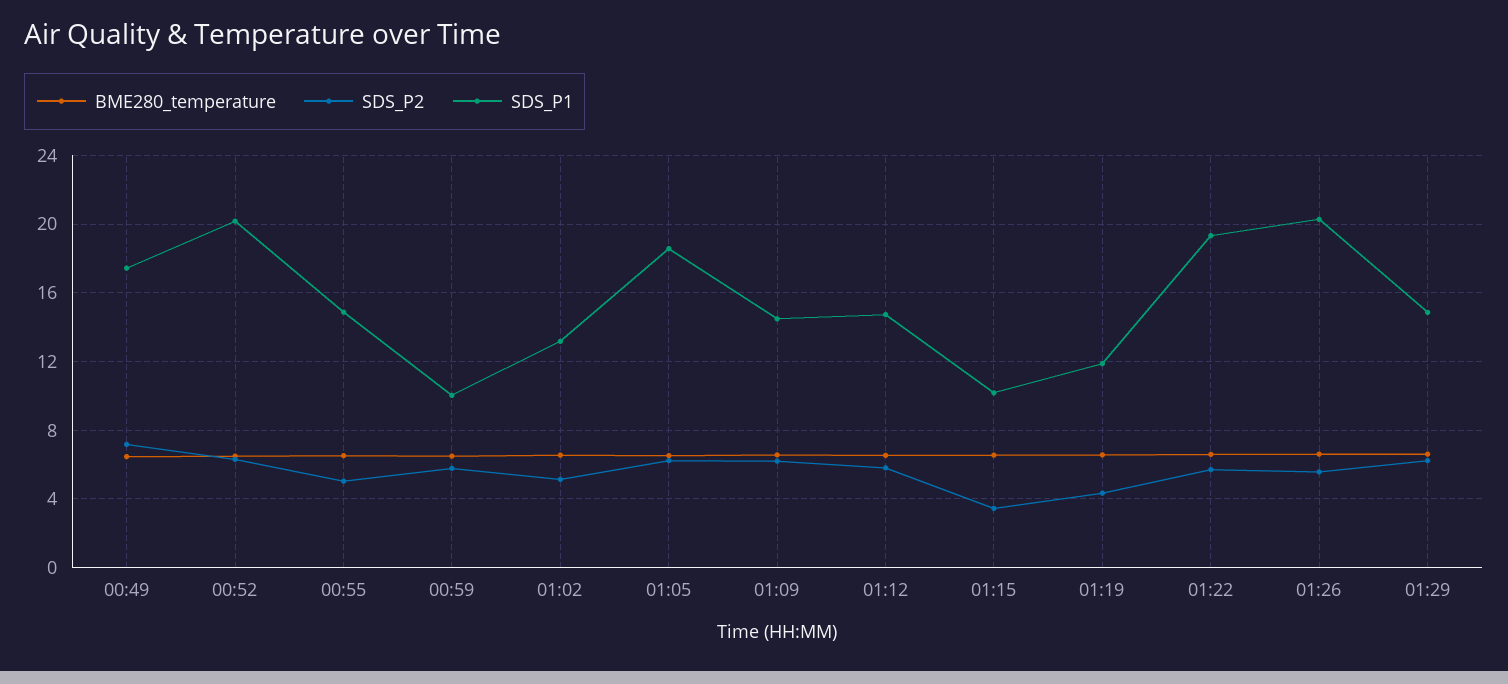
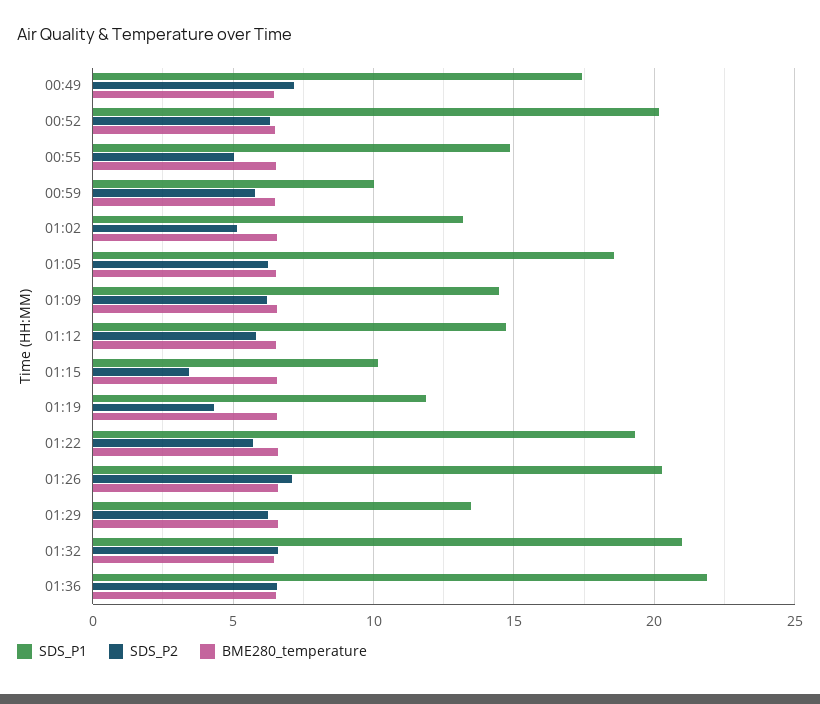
SDS_P2, 01:26: 5.5 -> 7
SDS_P1, 01:29: 15 -> 13.5
SDS_P1, 01:32: none -> 21
SDS_P2, 01:32: none -> 6.5
BME280_temperature, 01:32: none -> 6.5
SDS_P1, 01:36: none -> 22
SDS_P2, 01:36: none -> 6.5
BME280_temperature, 01:36: none -> 6.5

